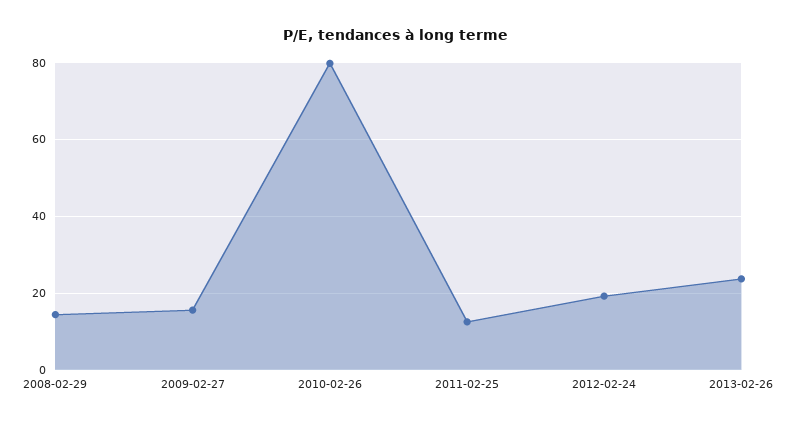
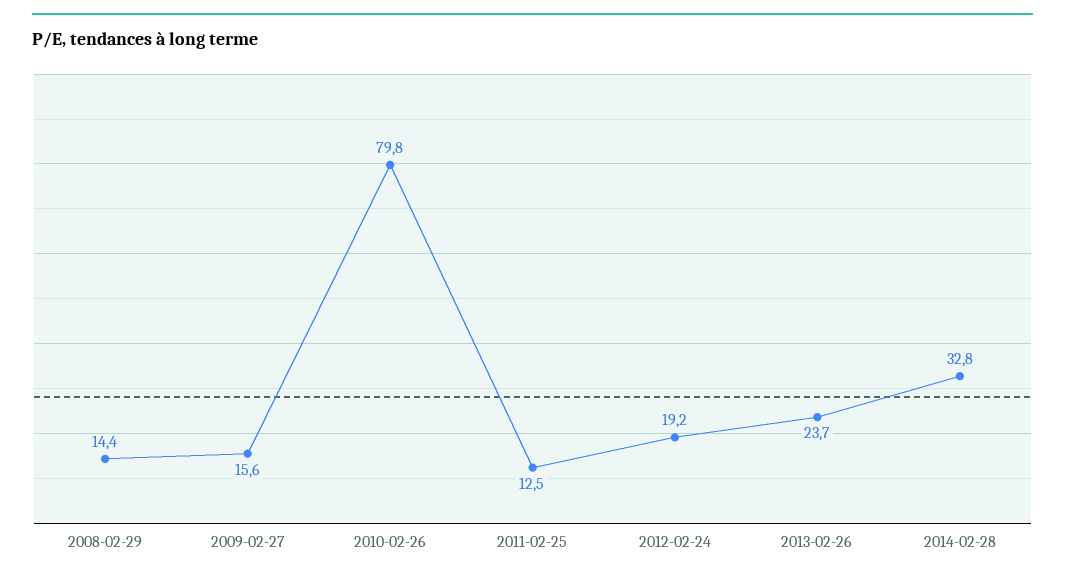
2014-02-28: none -> 32.8

